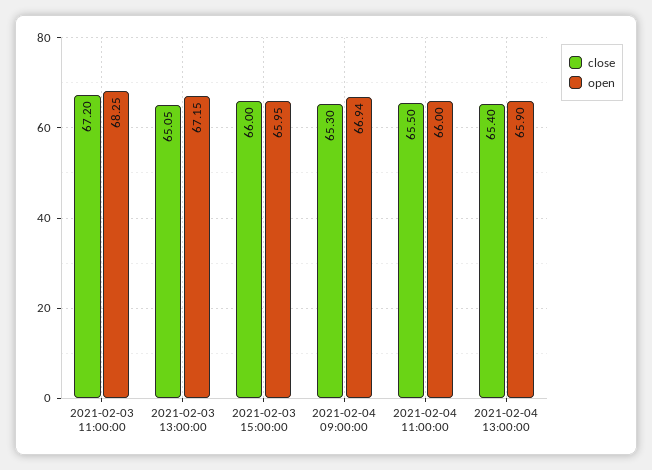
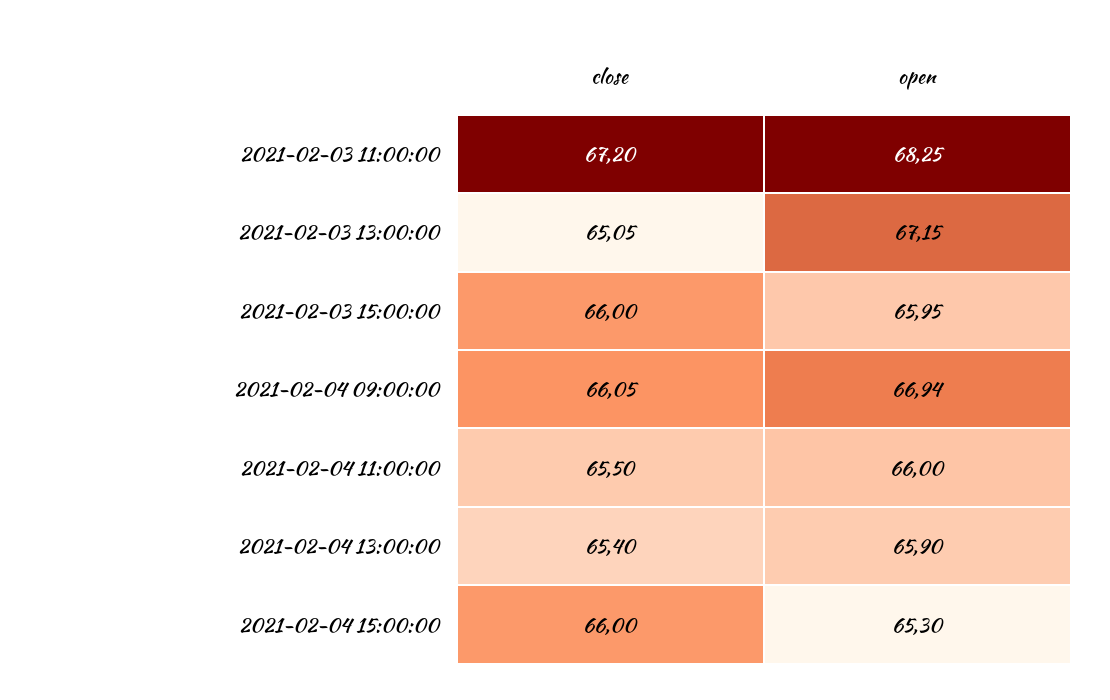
close, 2021-02-04 09:00:00: 65.3 -> 66.05
close, 2021-02-04 15:00:00: none -> 66
open, 2021-02-04 15:00:00: none -> 65.3

